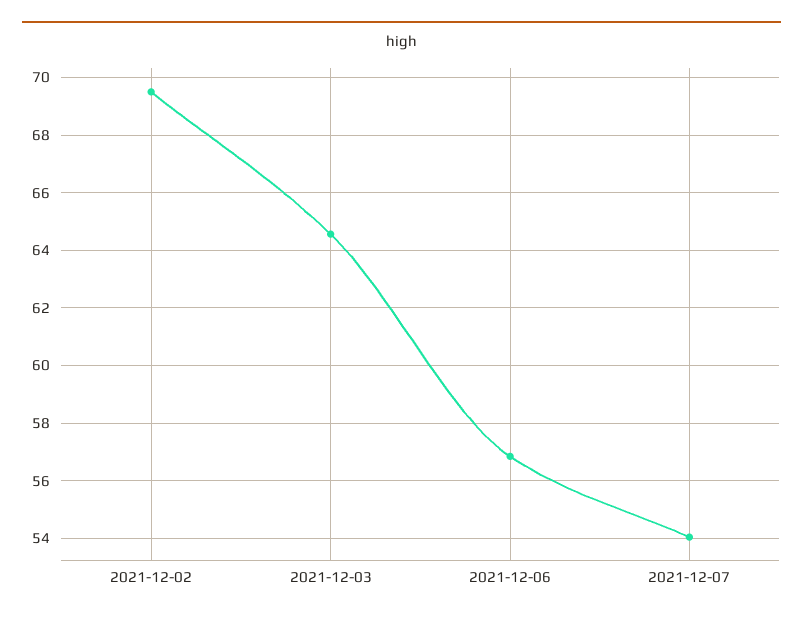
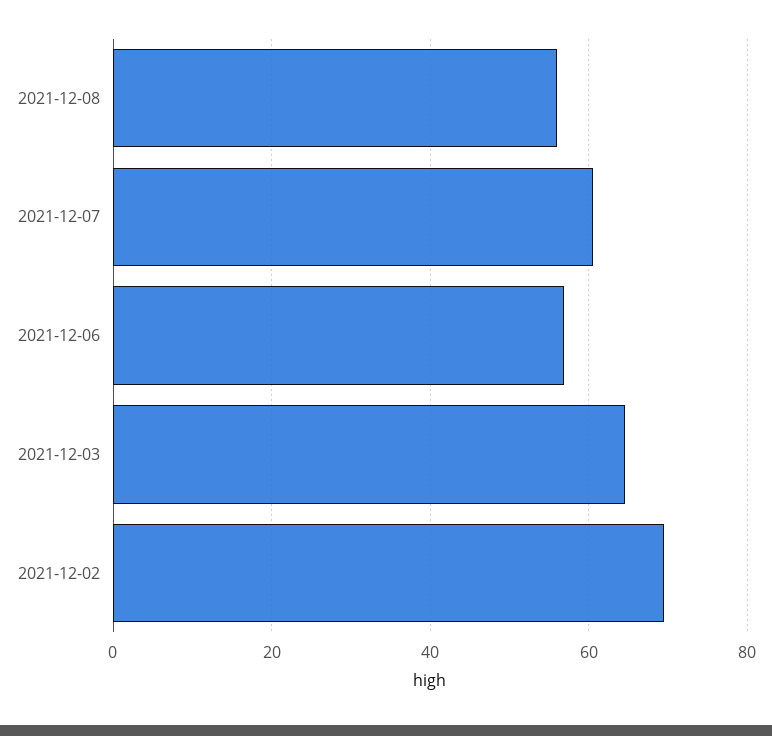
2021-12-07: 54 -> 60
2021-12-08: none -> 56

